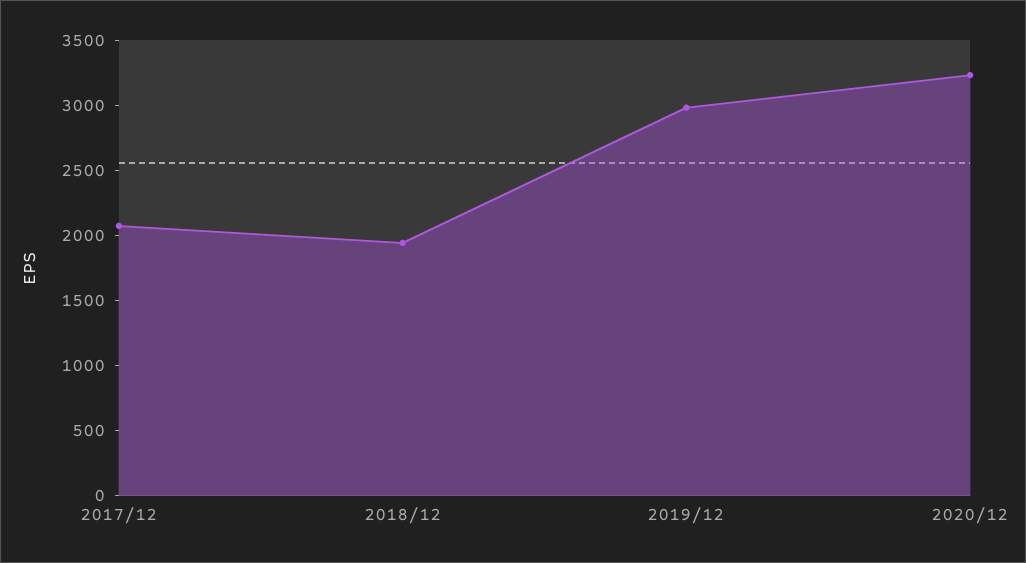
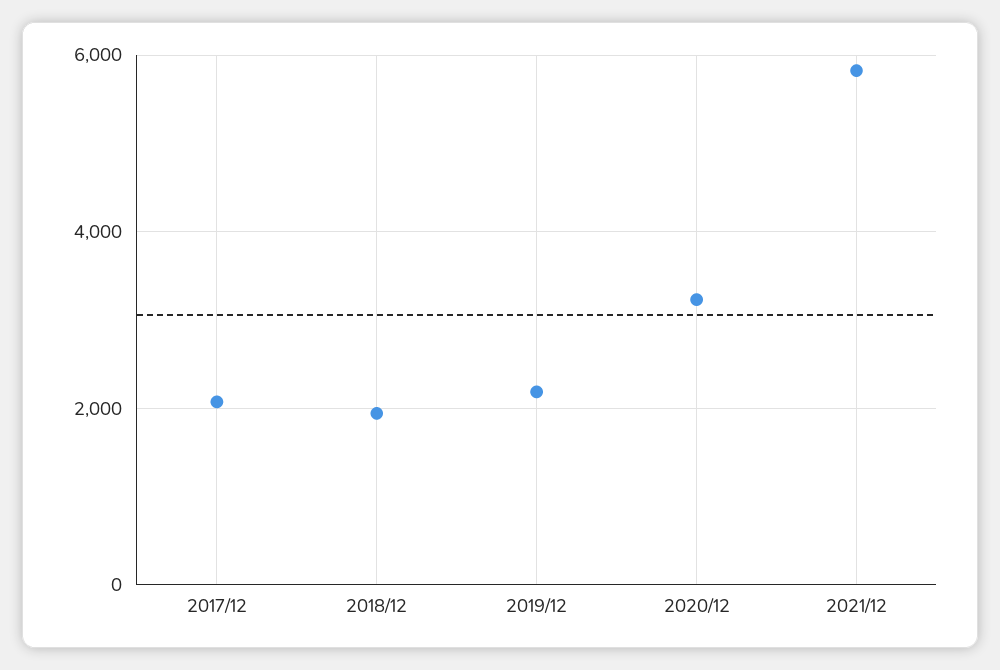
2019/12: 3000 -> 2200
2021/12: none -> 5800

